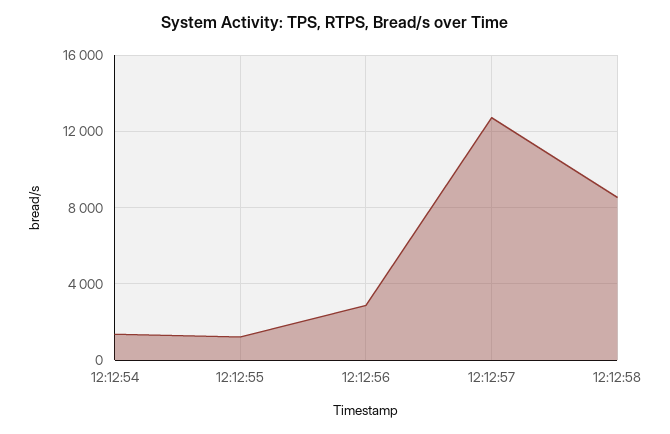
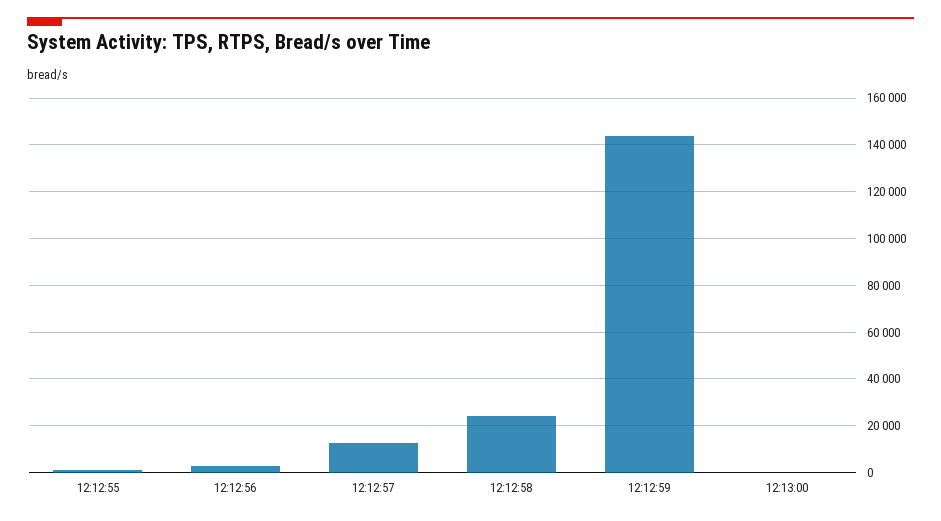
12:12:54: 1500 -> none
12:12:58: 8500 -> 25000
12:12:59: none -> 145000
12:13:00: none -> 0

